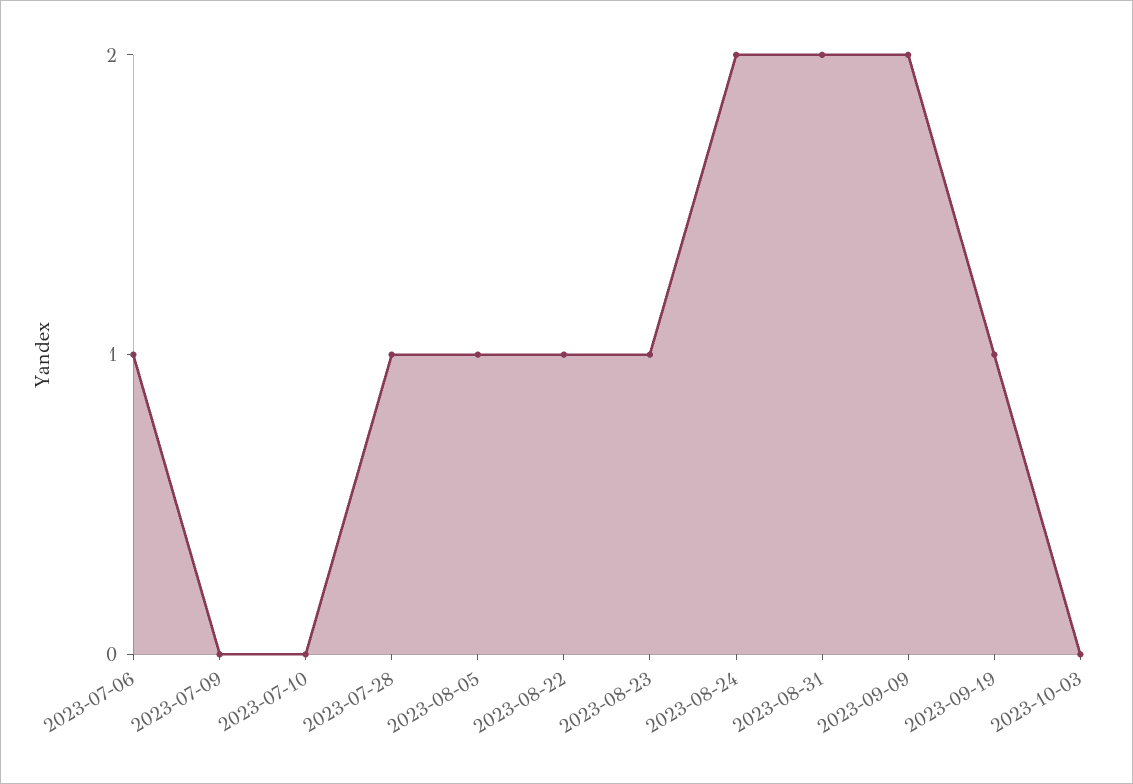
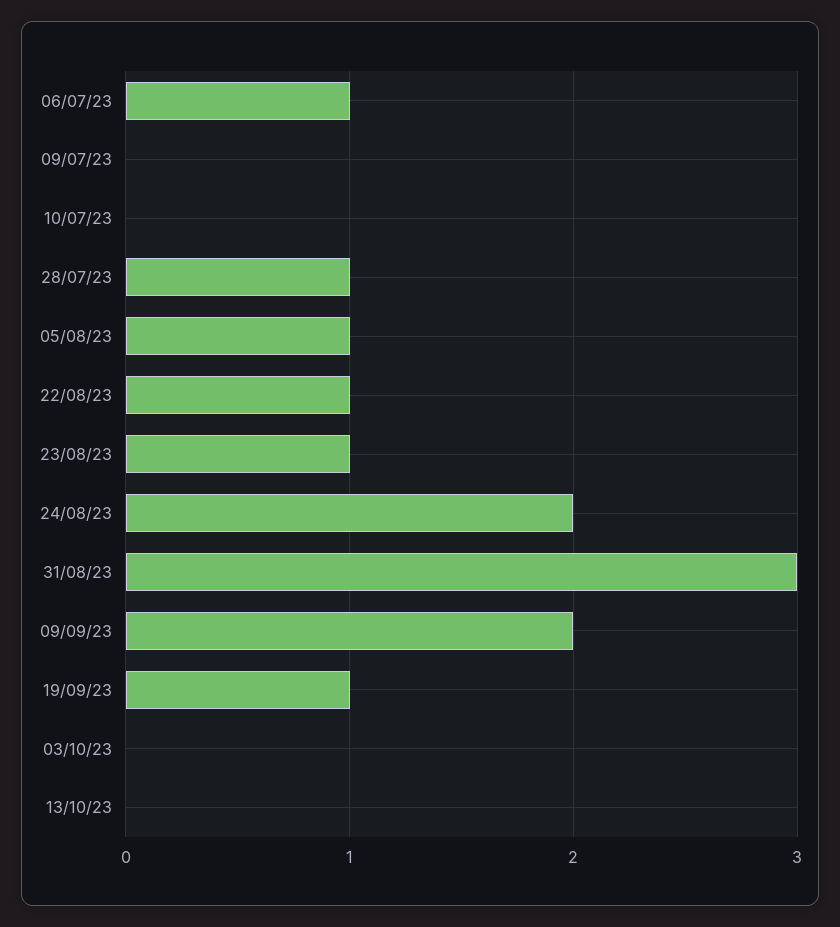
2023-08-31: 2 -> 3
13/10/23: none -> 0

